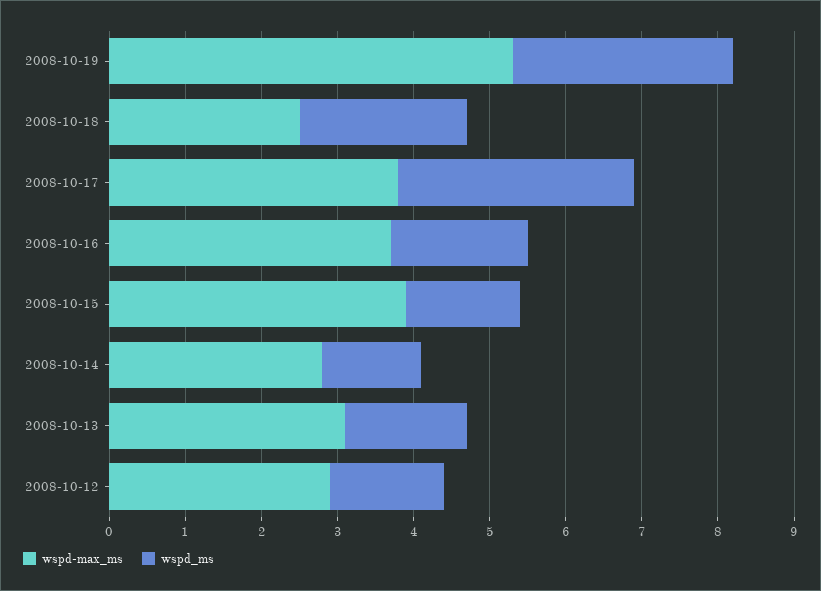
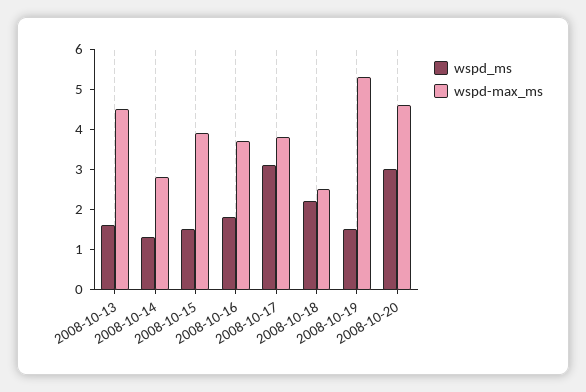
wspd_ms, 2008-10-19: 3 -> 1.5
wspd-max_ms, 2008-10-13: 3 -> 4.5
wspd-max_ms, 2008-10-12: 3 -> none
wspd_ms, 2008-10-12: 1.5 -> none
wspd_ms, 2008-10-20: none -> 3
wspd-max_ms, 2008-10-20: none -> 4.5

